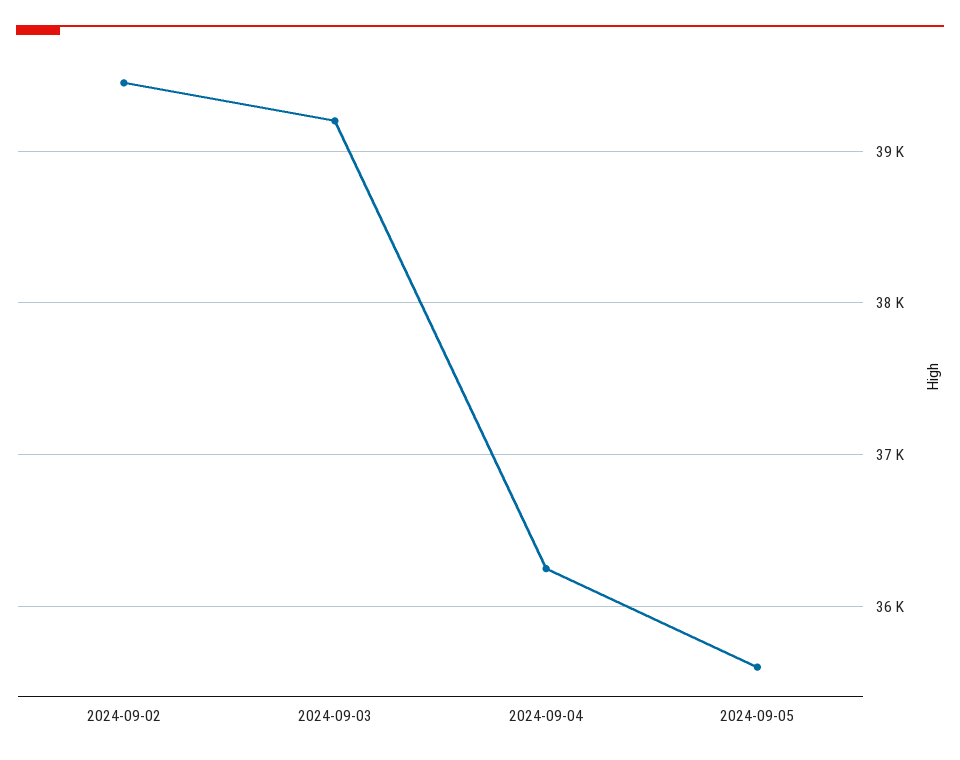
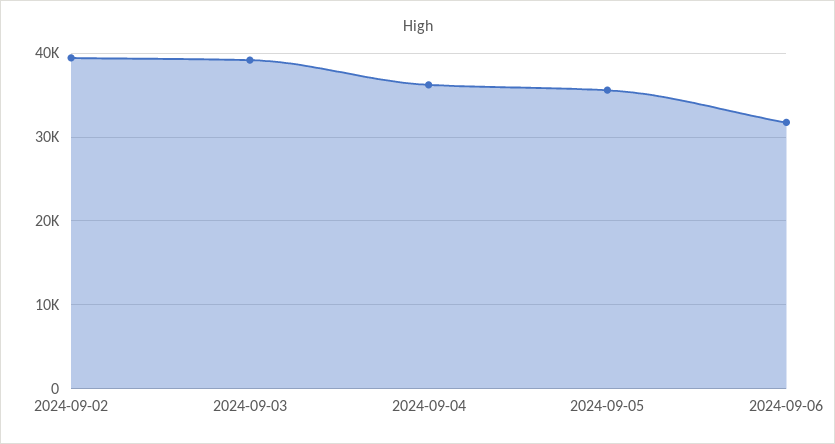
2024-09-06: none -> 32000

